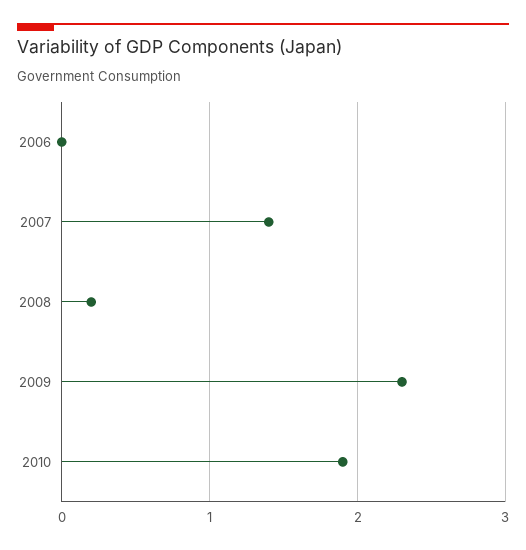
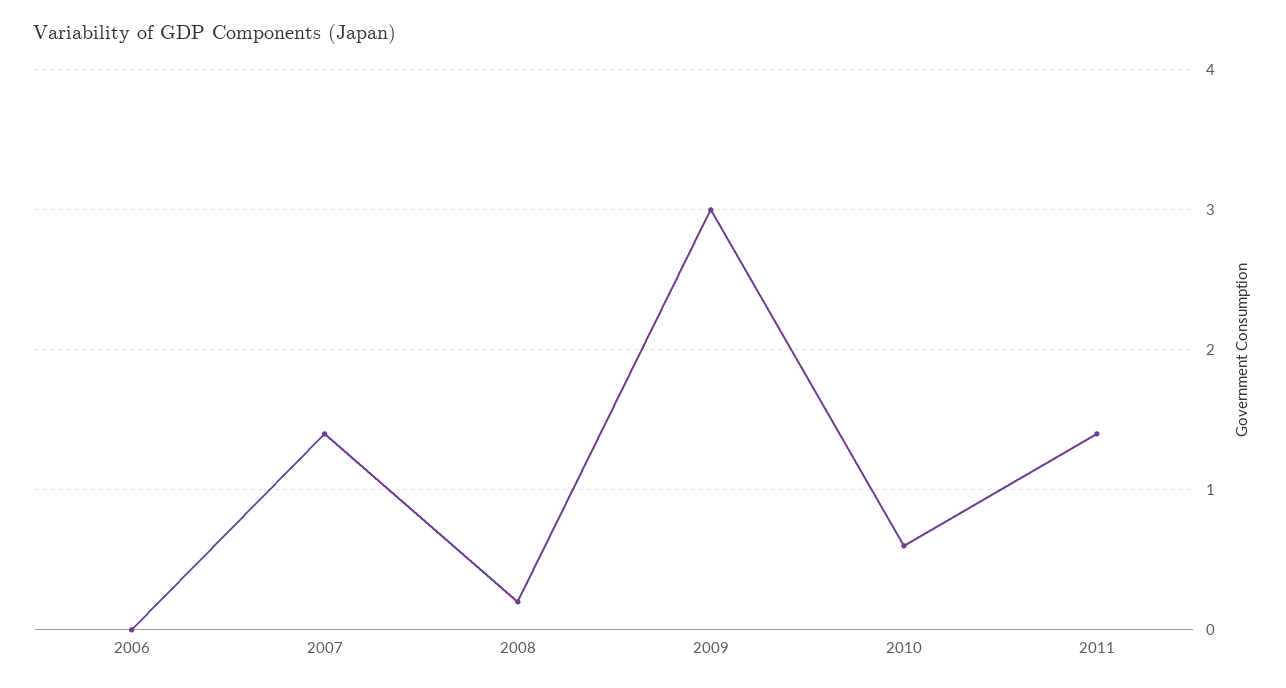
2009: 2.3 -> 3
2010: 1.9 -> 0.6
2011: none -> 1.4

